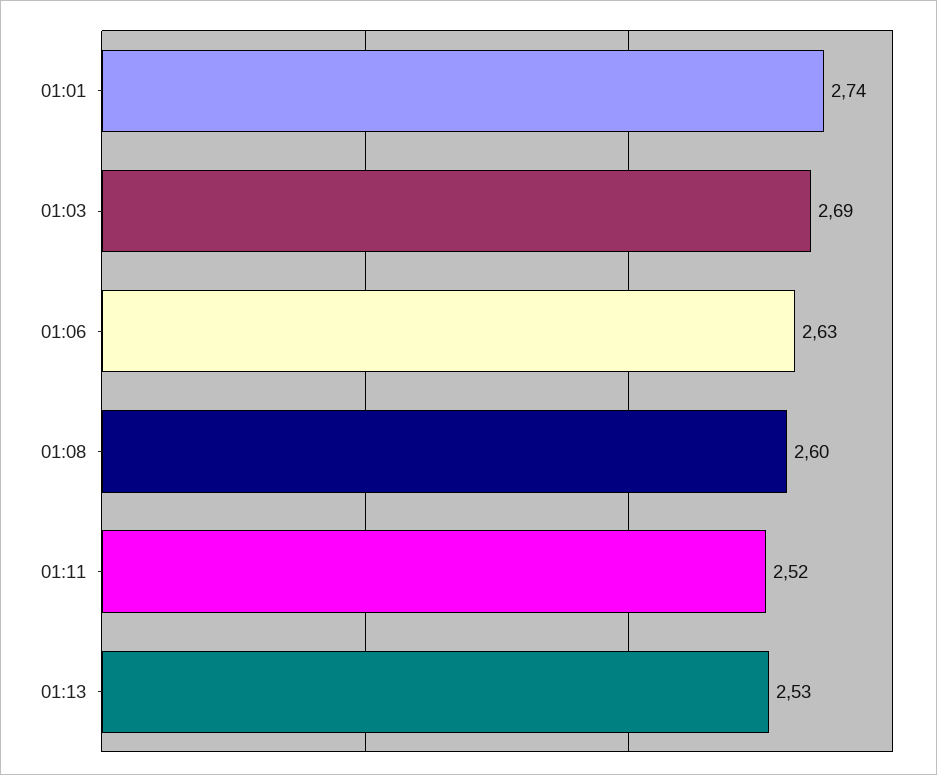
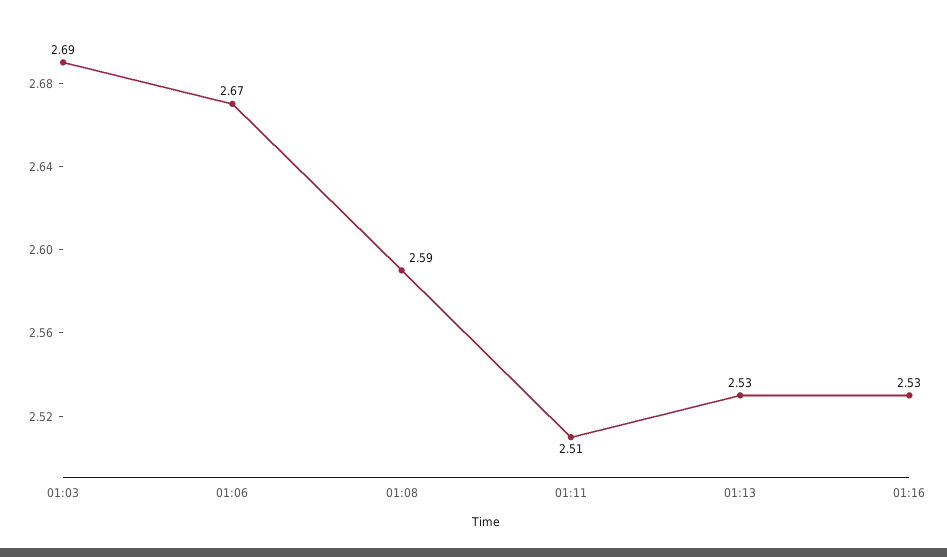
01:01: 2.74 -> none
01:06: 2.63 -> 2.67
01:08: 2.6 -> 2.59
01:11: 2.52 -> 2.51
01:16: none -> 2.53

